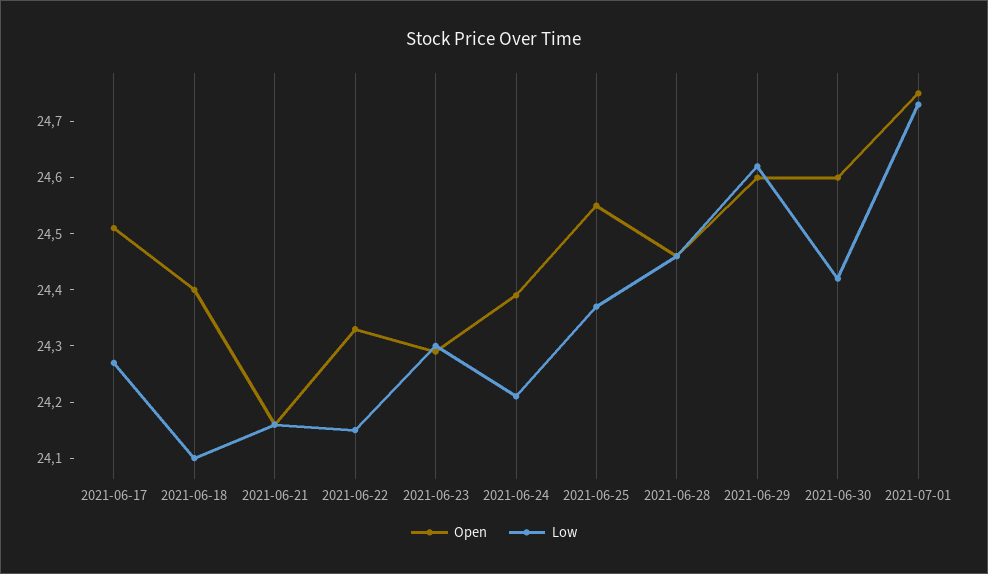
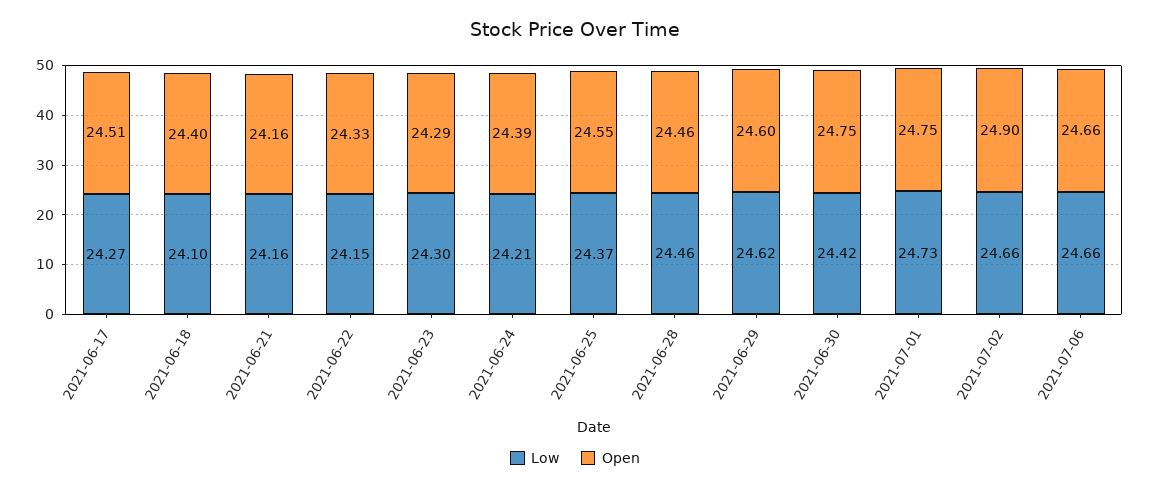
Open, 2021-06-30: 24.6 -> 24.75
Low, 2021-07-02: none -> 24.66
Open, 2021-07-02: none -> 24.9
Low, 2021-07-06: none -> 24.66
Open, 2021-07-06: none -> 24.66

